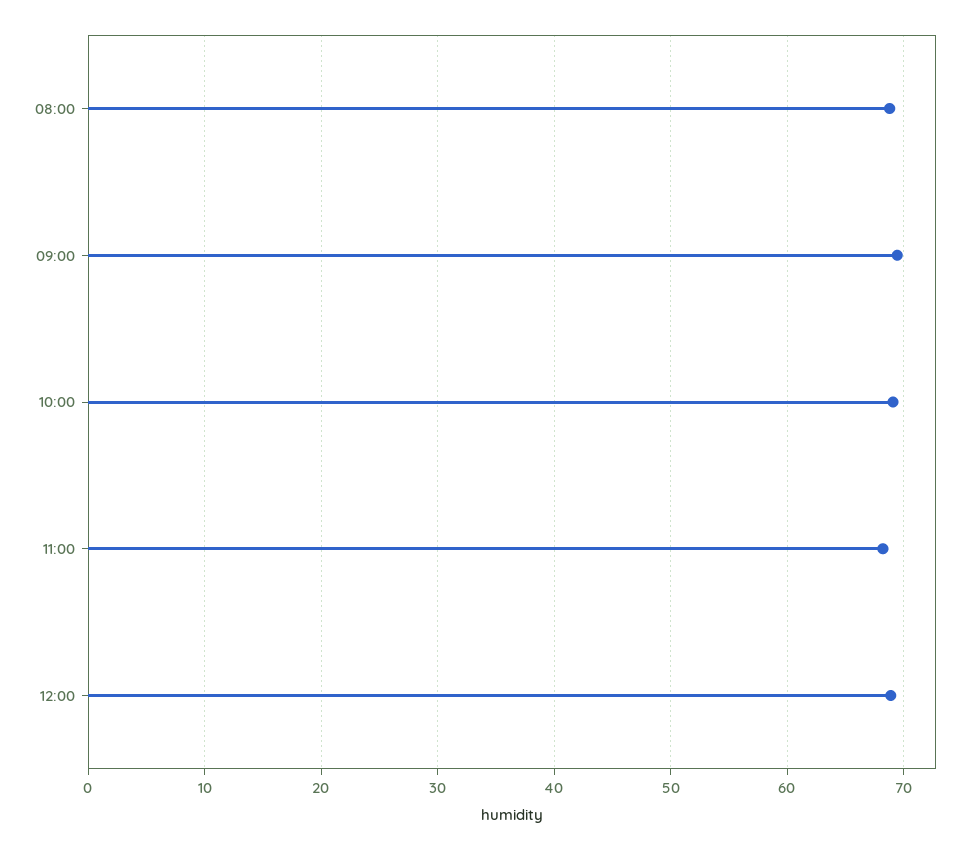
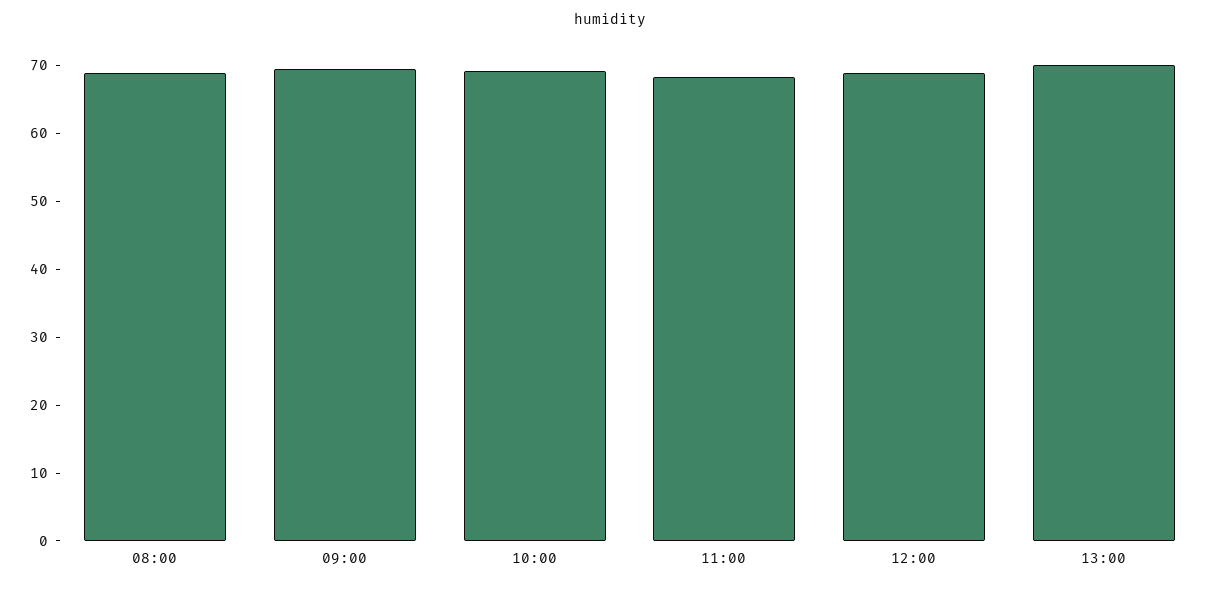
13:00: none -> 70

